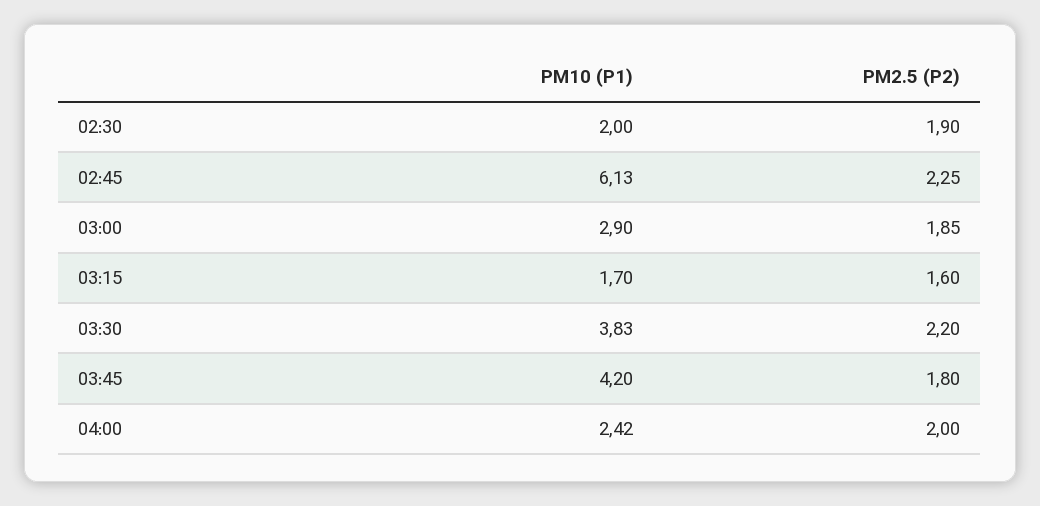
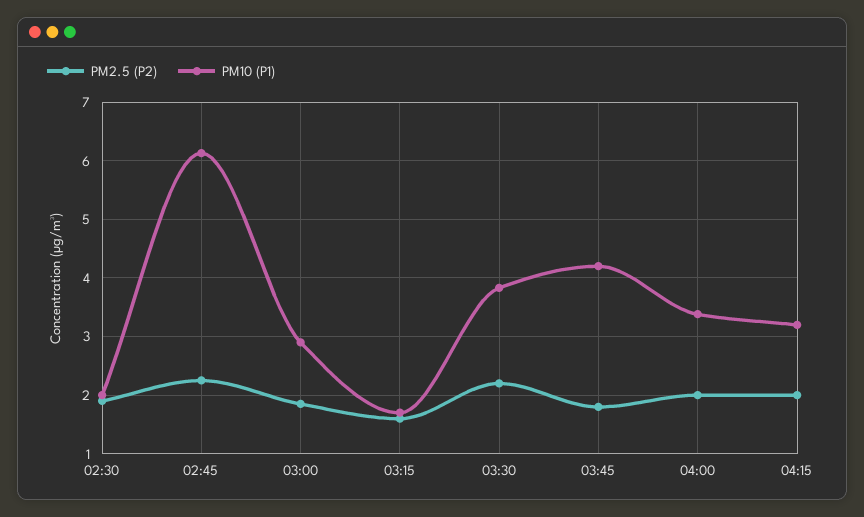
PM10 (P1), 04:00: 2.42 -> 3.4
PM2.5 (P2), 04:15: none -> 2
PM10 (P1), 04:15: none -> 3.2

